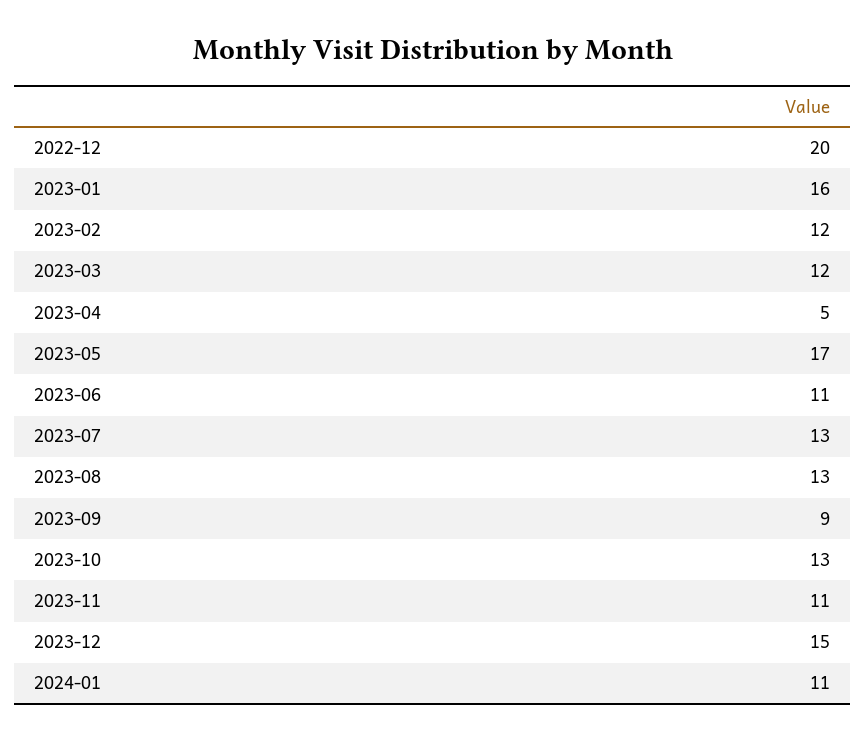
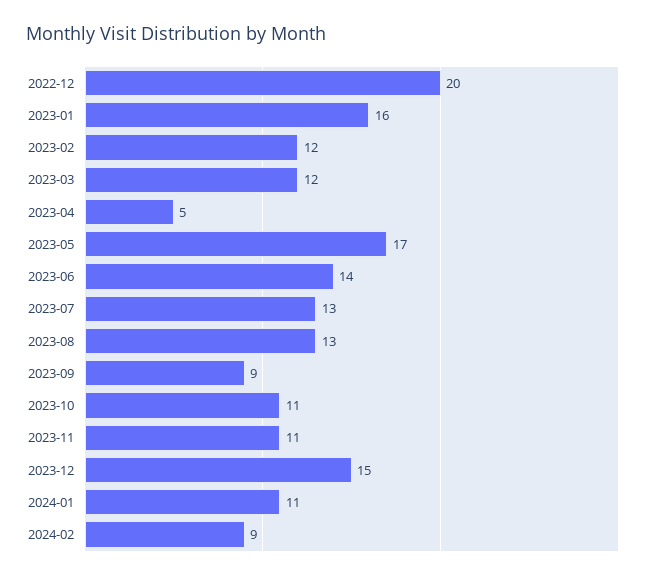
2023-06: 11 -> 14
2023-10: 13 -> 11
2024-02: none -> 9

